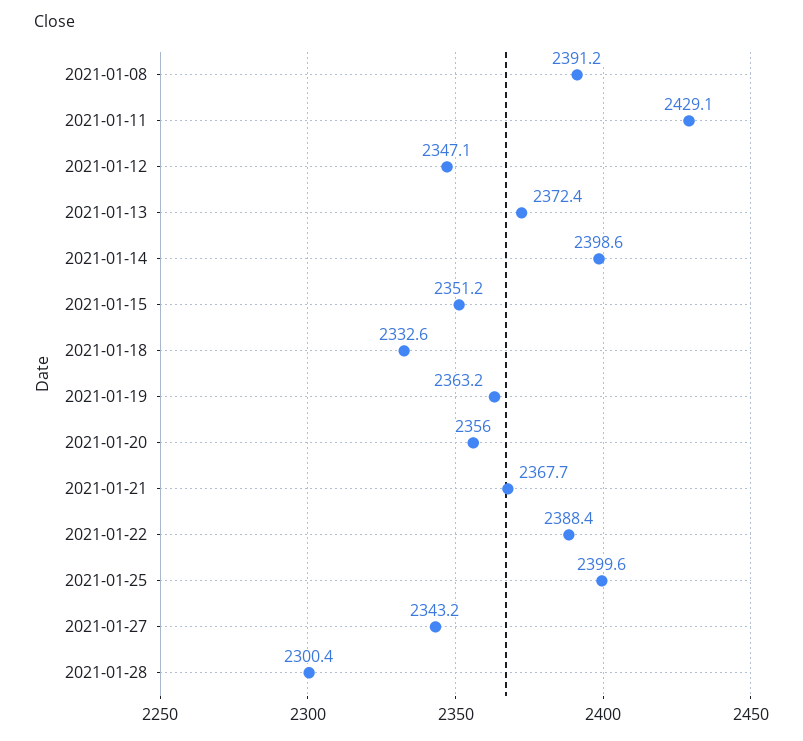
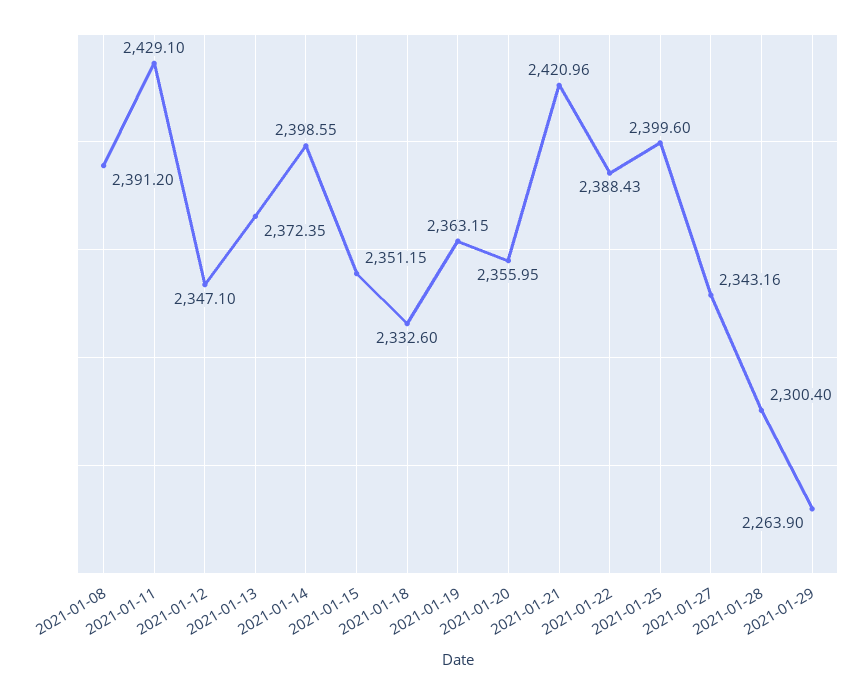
2021-01-21: 2367.7 -> 2420.96
2021-01-29: none -> 2263.9

